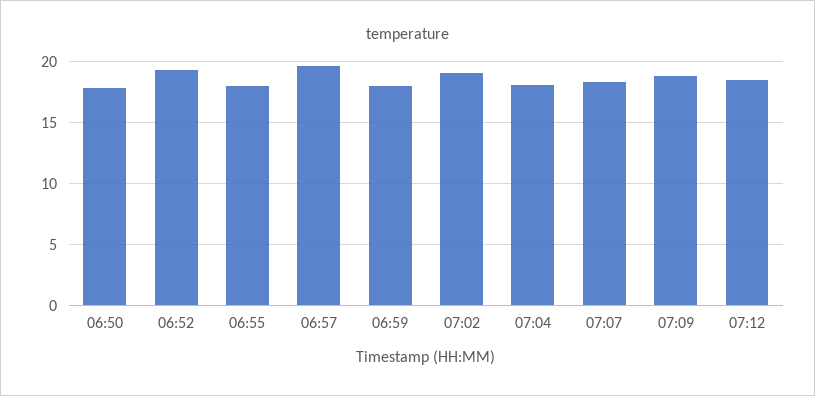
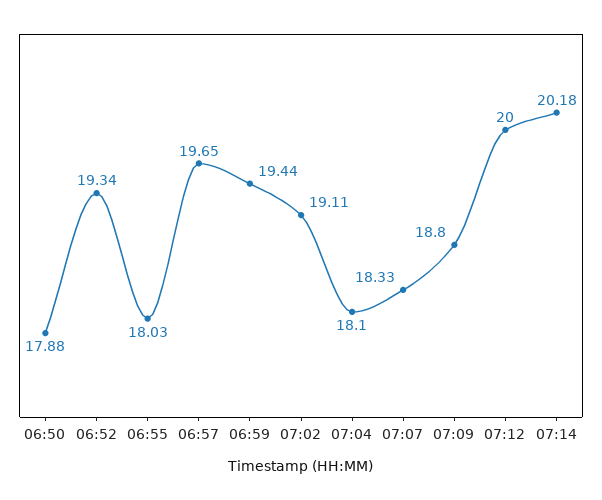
06:59: 18 -> 19.44
07:12: 18.5 -> 20
07:14: none -> 20.18

